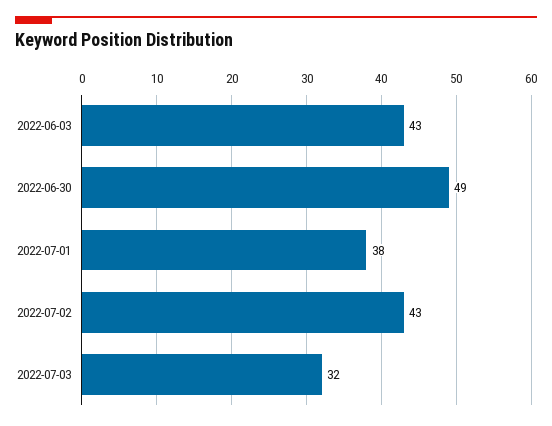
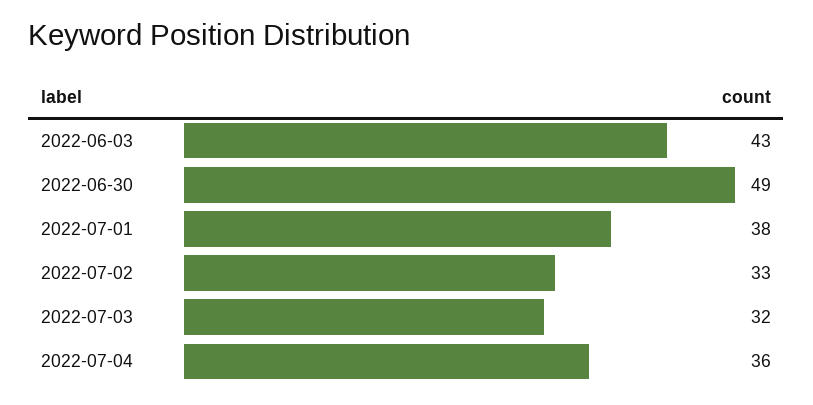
2022-07-02: 43 -> 33
2022-07-04: none -> 36

